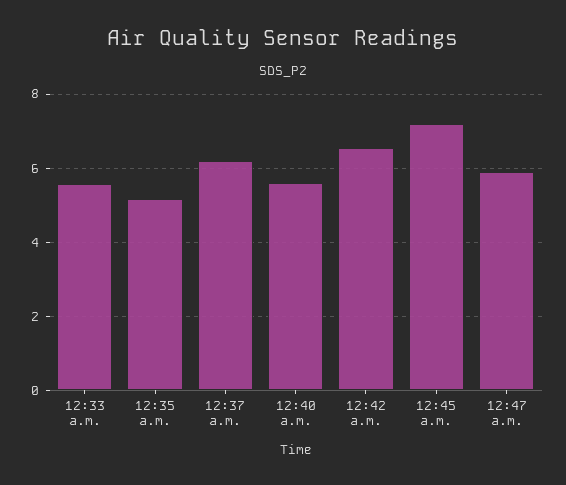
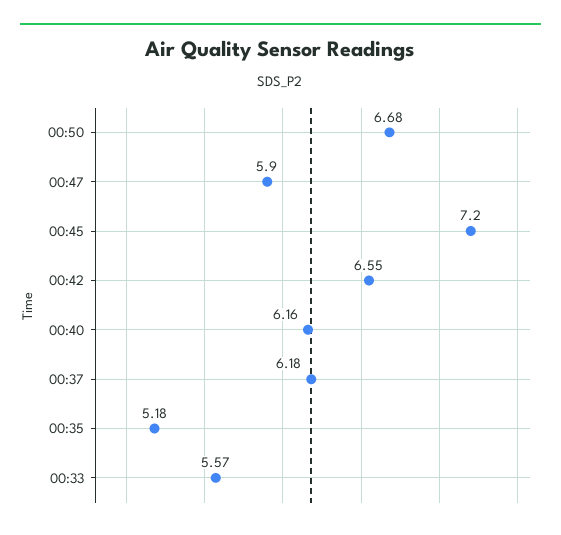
12:40 a.m.: 5.6 -> 6.16
00:50: none -> 6.68

